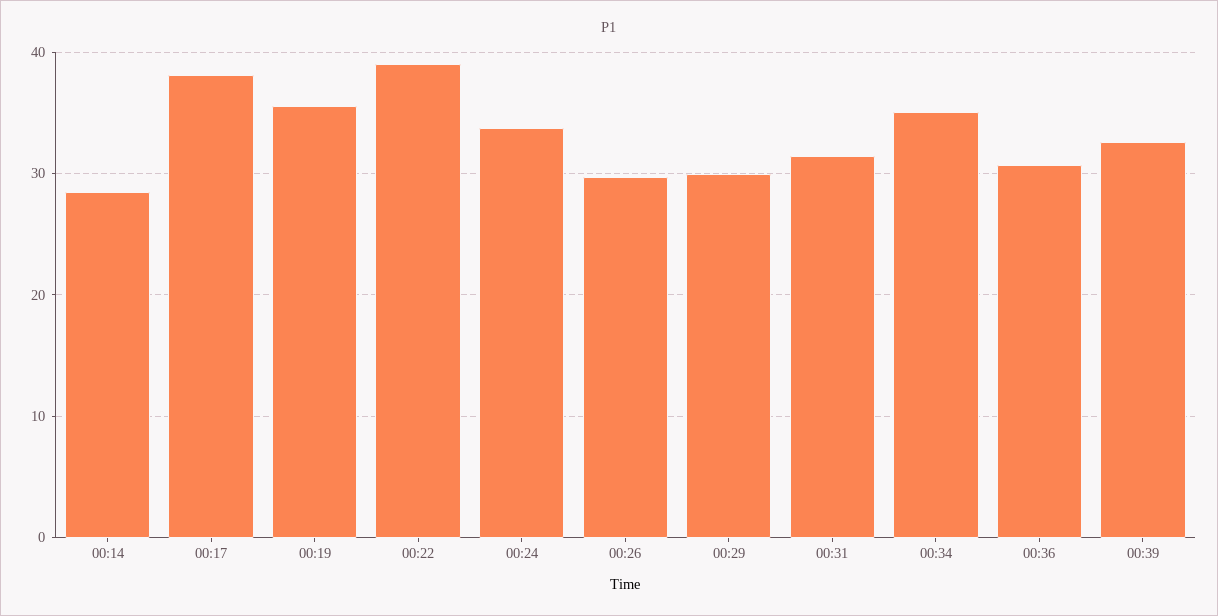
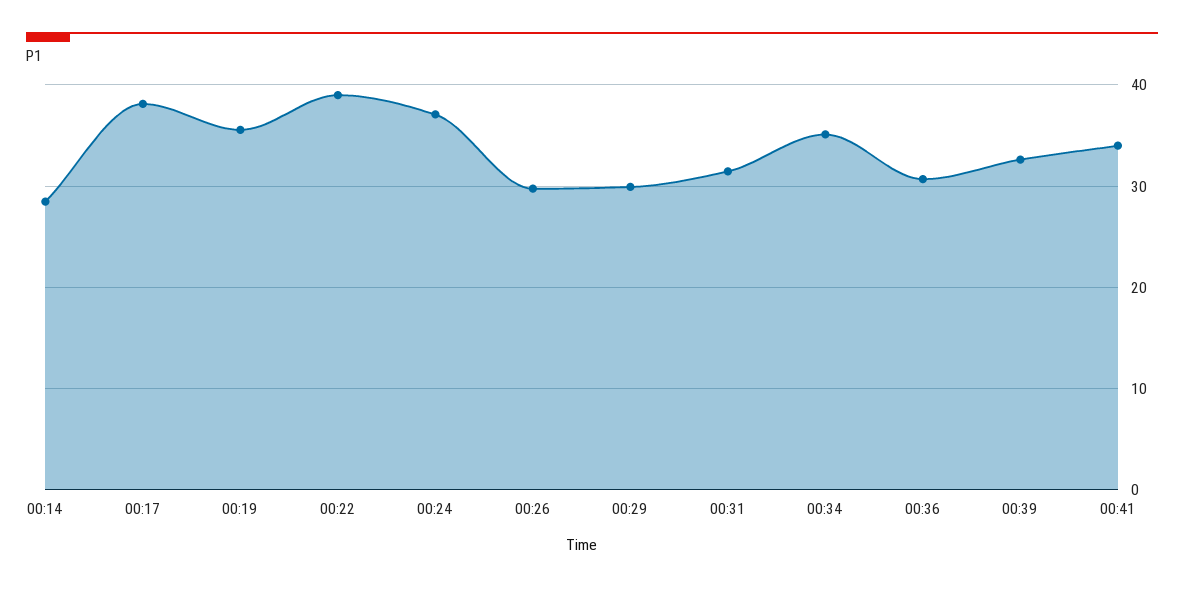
00:24: 34 -> 37
00:41: none -> 34

